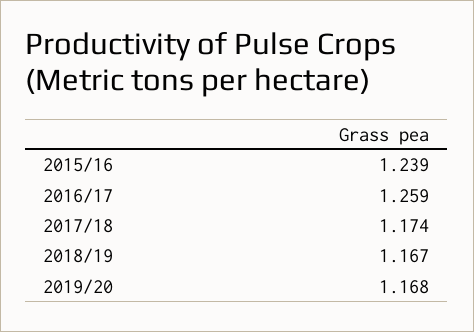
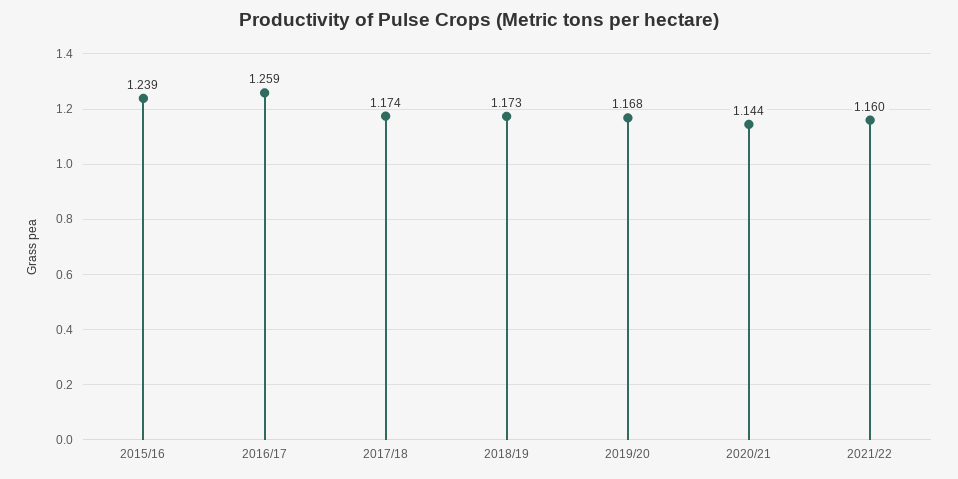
2018/19: 1.167 -> 1.173
2020/21: none -> 1.144
2021/22: none -> 1.16

